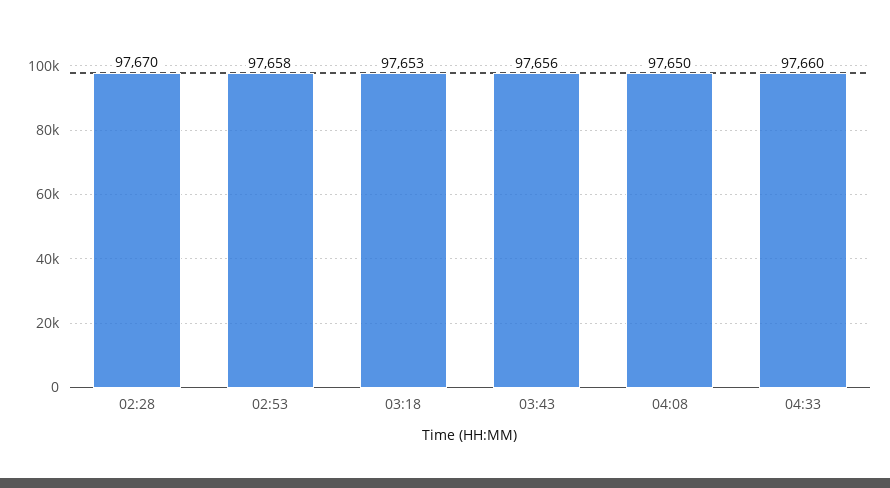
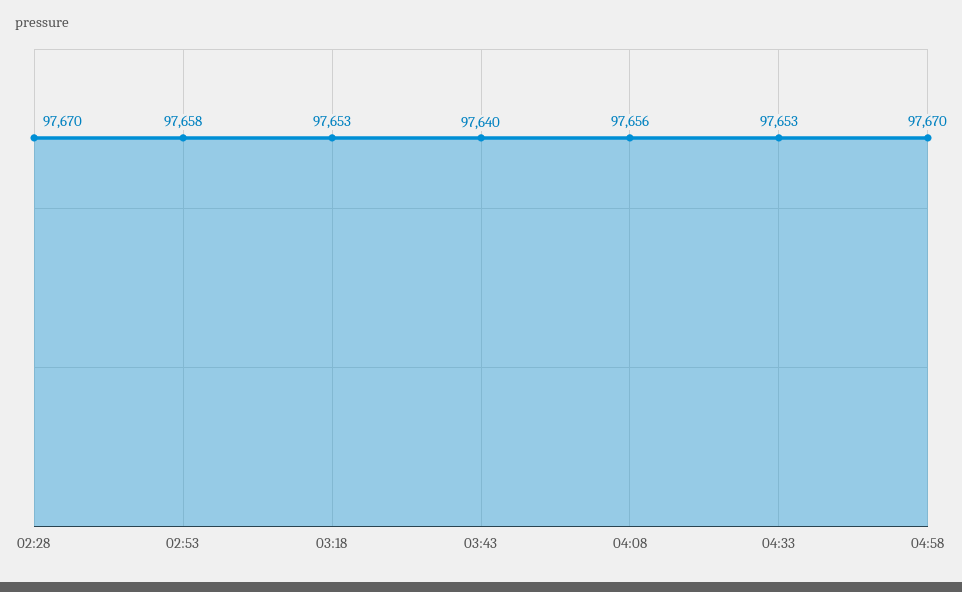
03:43: 97656 -> 97640
04:08: 97650 -> 97656
04:33: 97660 -> 97653
04:58: none -> 97670

